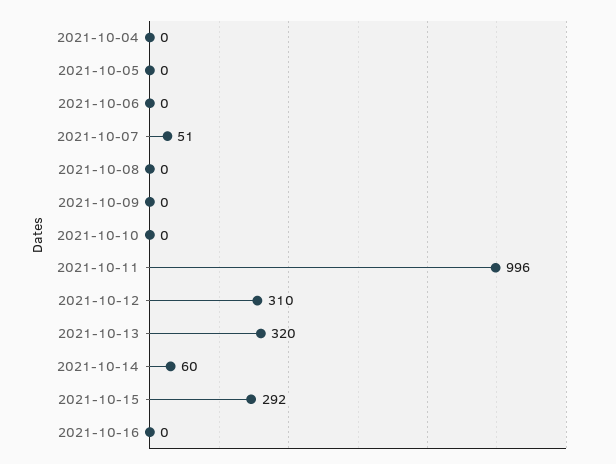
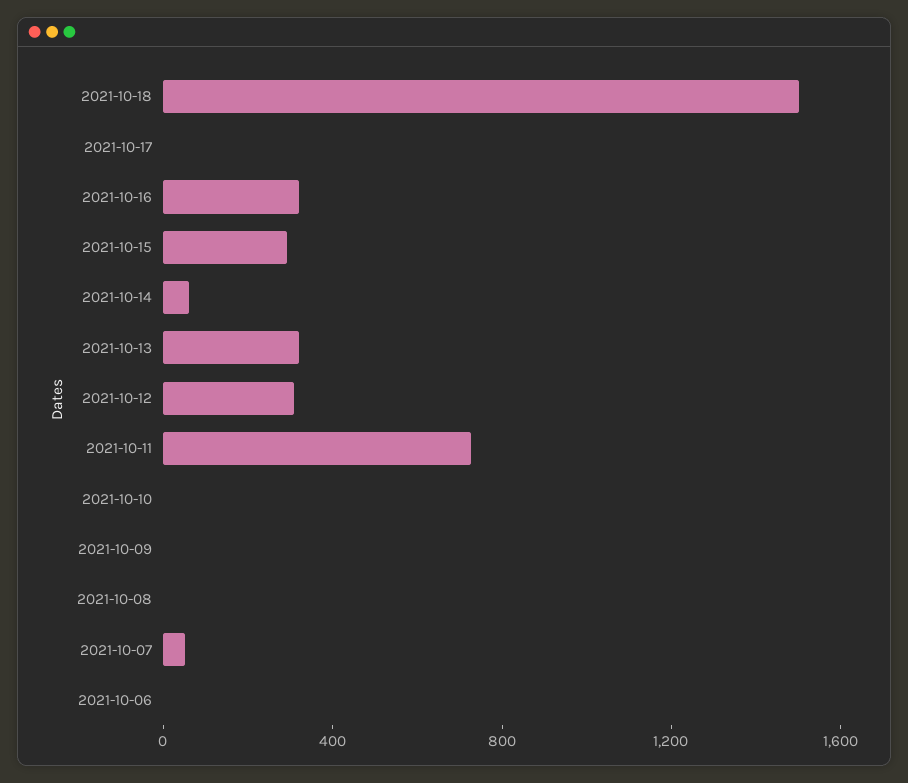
2021-10-04: 0 -> none
2021-10-05: 0 -> none
2021-10-11: 996 -> 700
2021-10-16: 0 -> 300
2021-10-18: none -> 1500
2021-10-17: none -> 0

